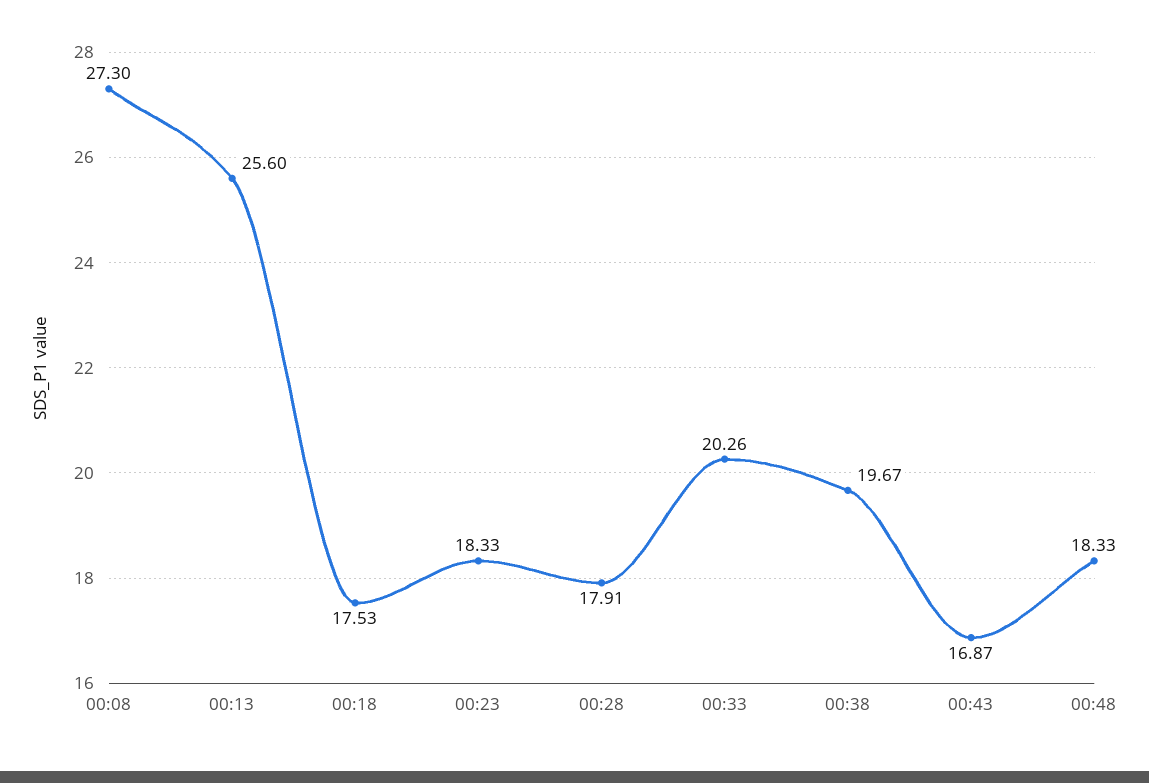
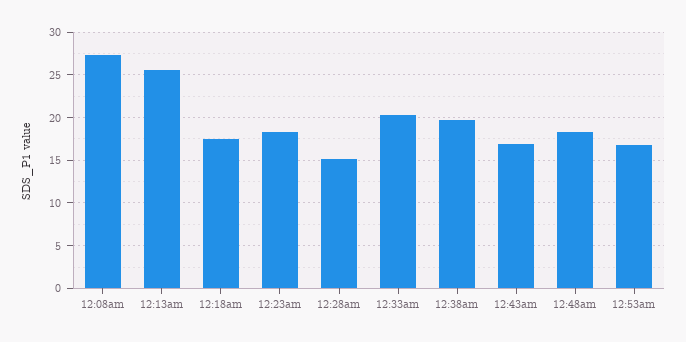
00:28: 17.91 -> 15
12:53am: none -> 17

